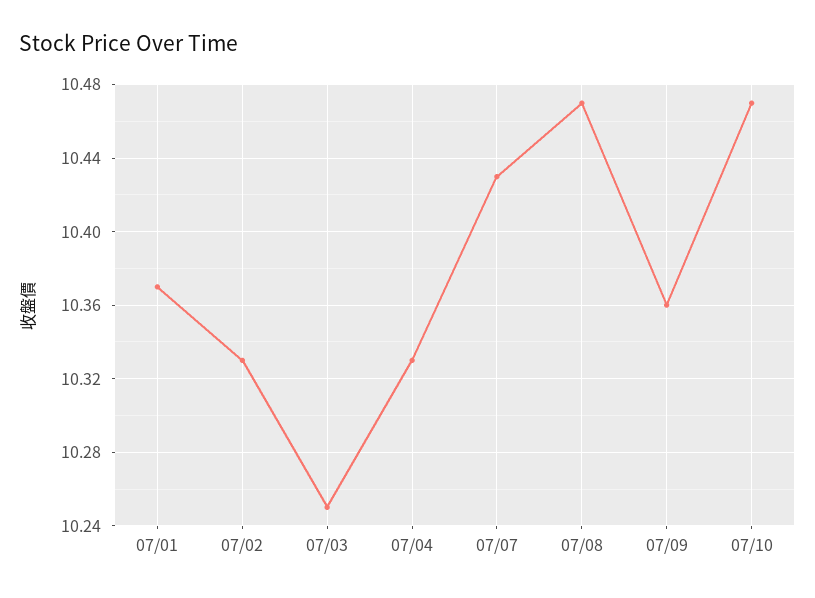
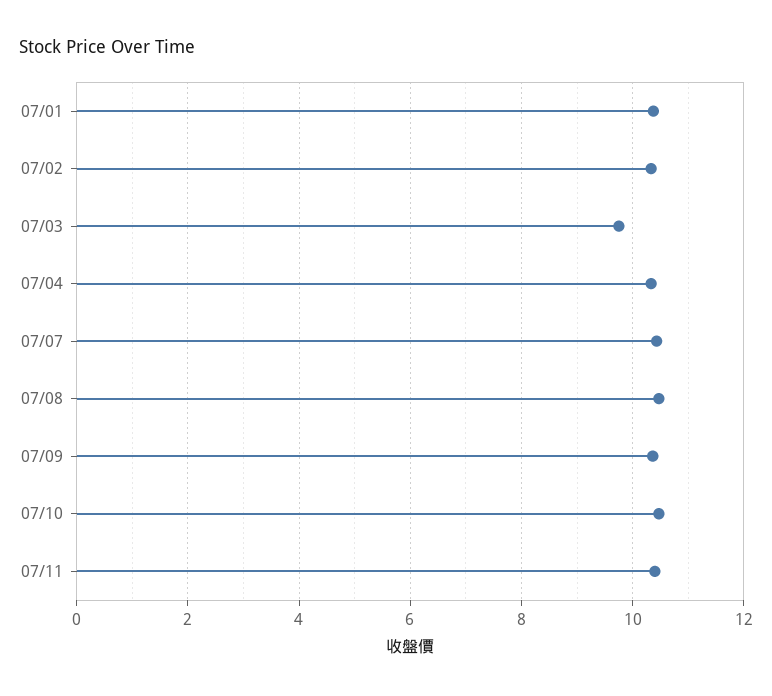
07/03: 10.25 -> 9.8
07/11: none -> 10.4

